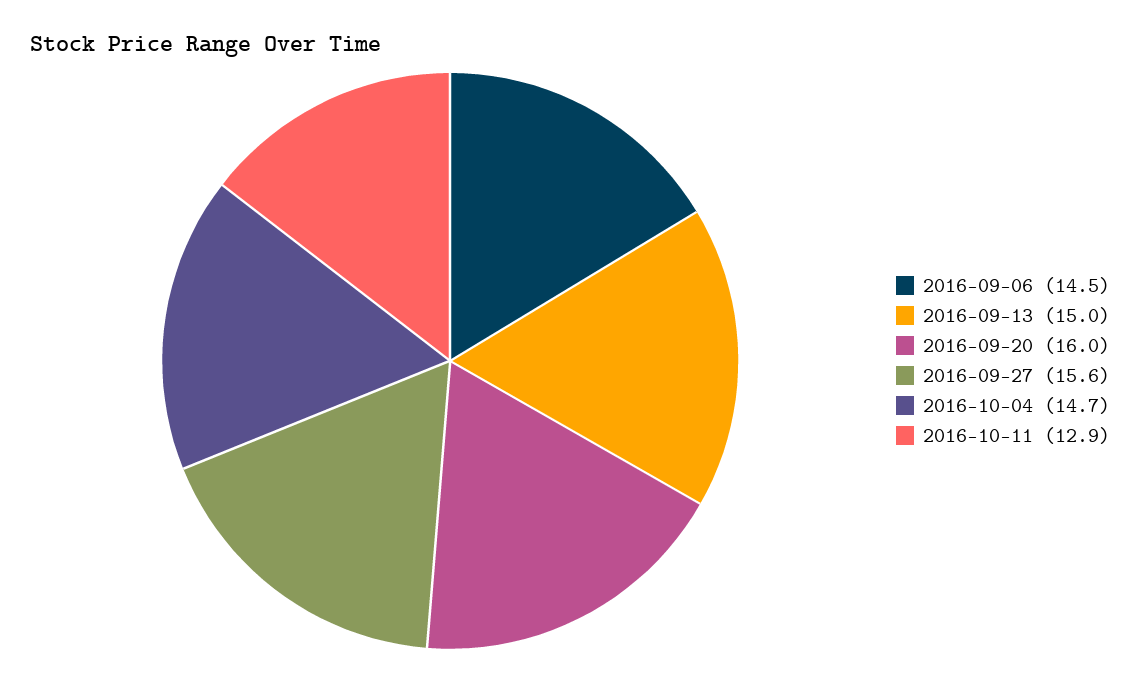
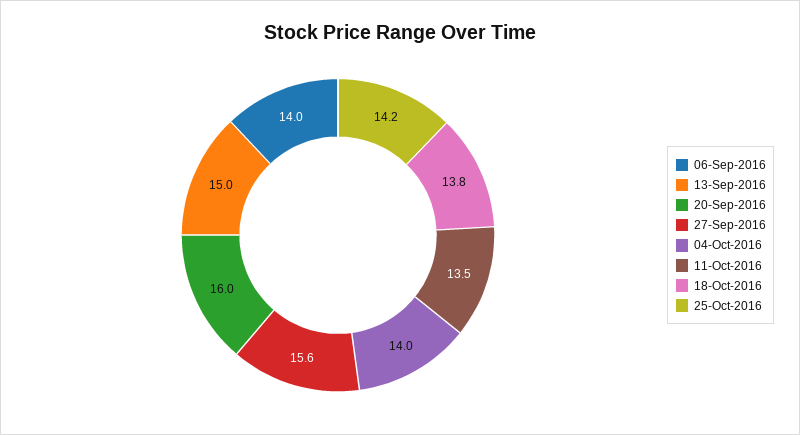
2016-09-06: 14.5 -> 14
2016-10-04: 14.7 -> 14
2016-10-11: 12.9 -> 13.5
18-Oct-2016: none -> 13.8
25-Oct-2016: none -> 14.2

